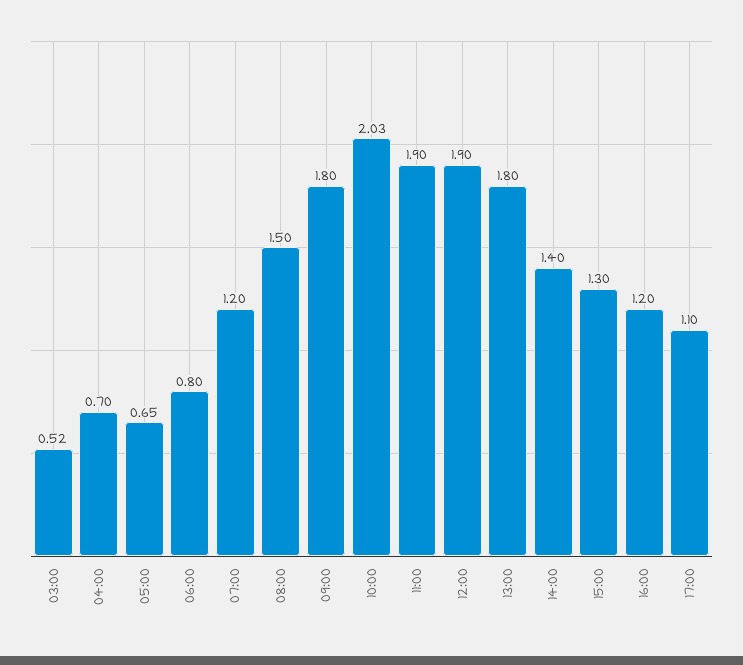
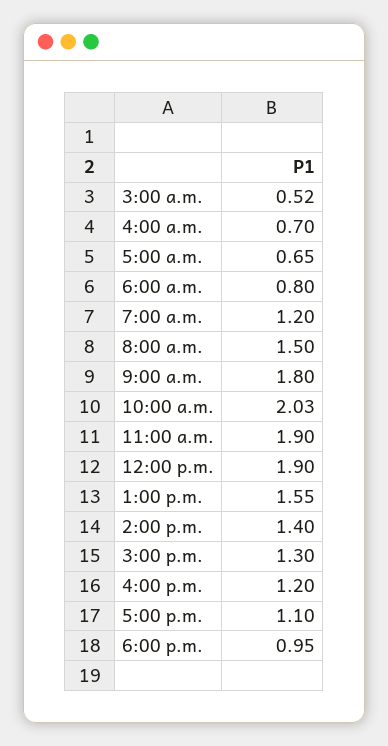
13:00: 1.8 -> 1.55
6:00 p.m.: none -> 0.95

